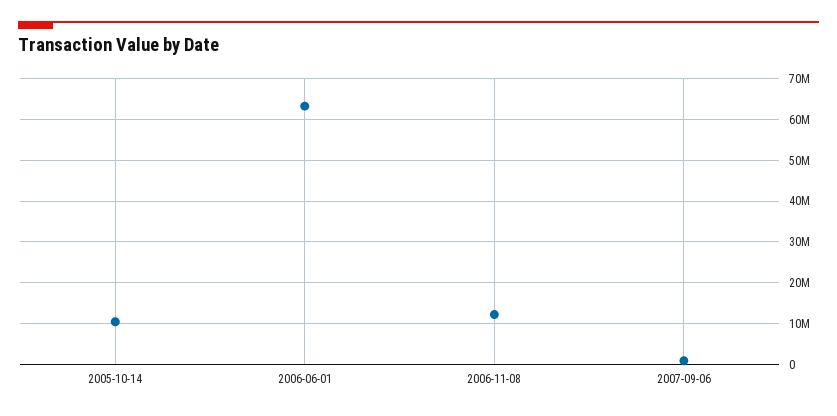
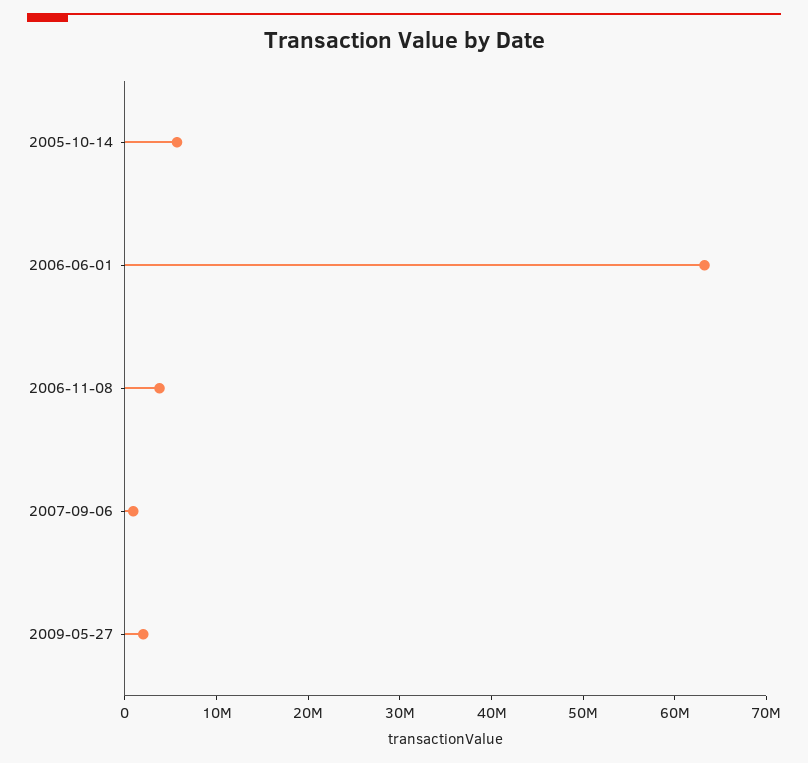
2005-10-14: 10000000 -> 6000000
2006-11-08: 12000000 -> 4000000
2009-05-27: none -> 2000000

